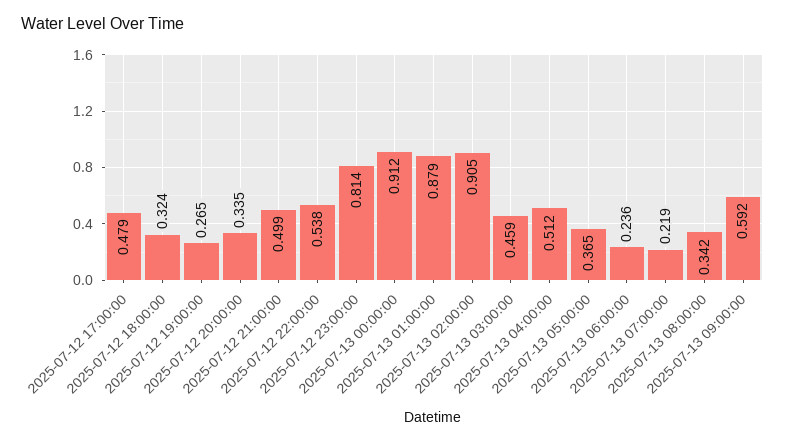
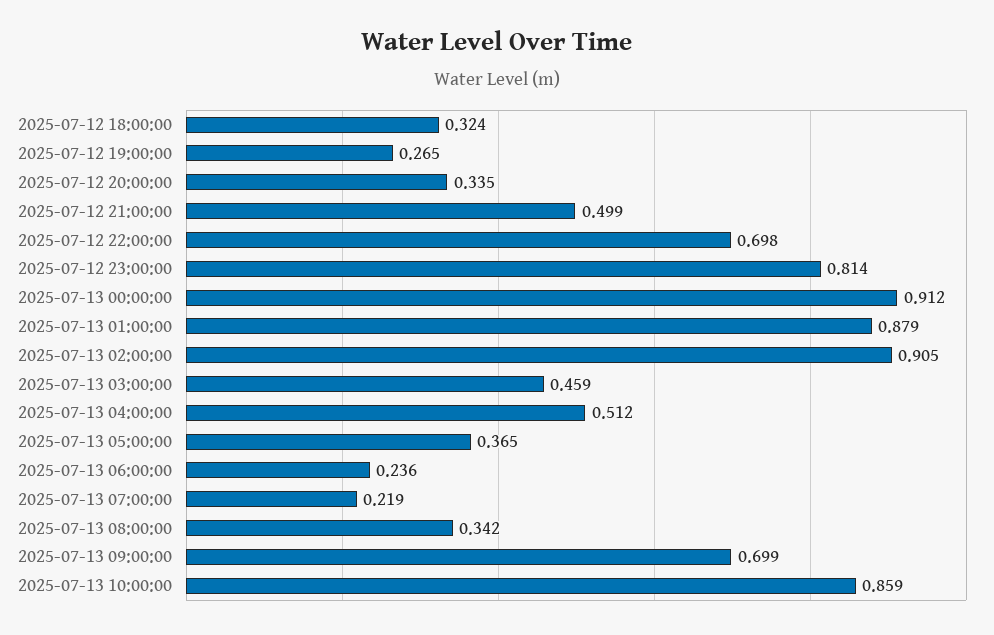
2025-07-12 17:00:00: 0.479 -> none
2025-07-12 22:00:00: 0.538 -> 0.698
2025-07-13 09:00:00: 0.592 -> 0.699
2025-07-13 10:00:00: none -> 0.859

